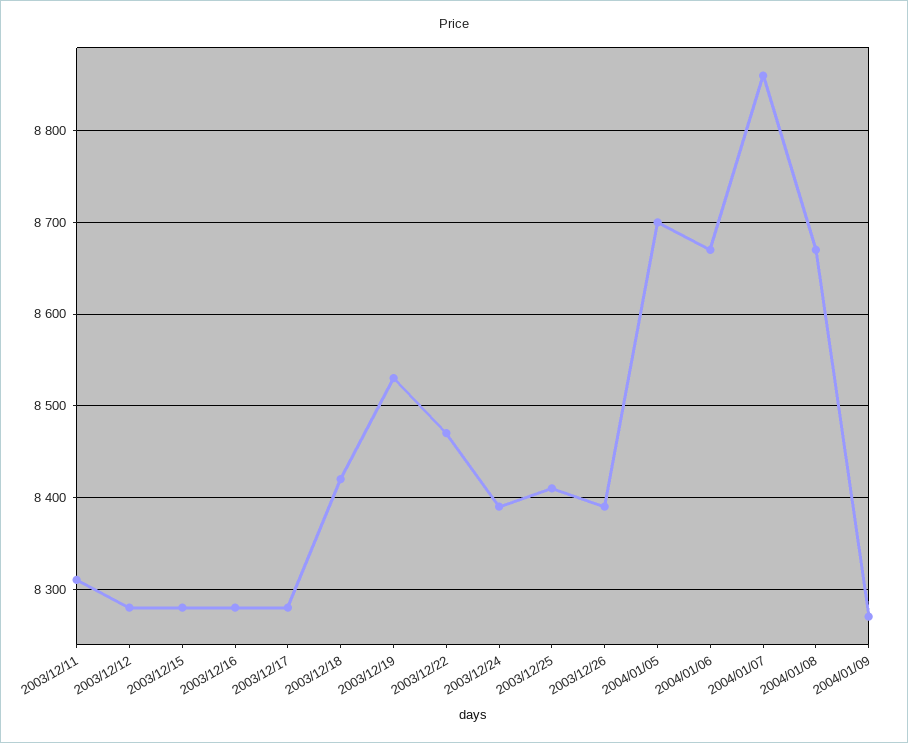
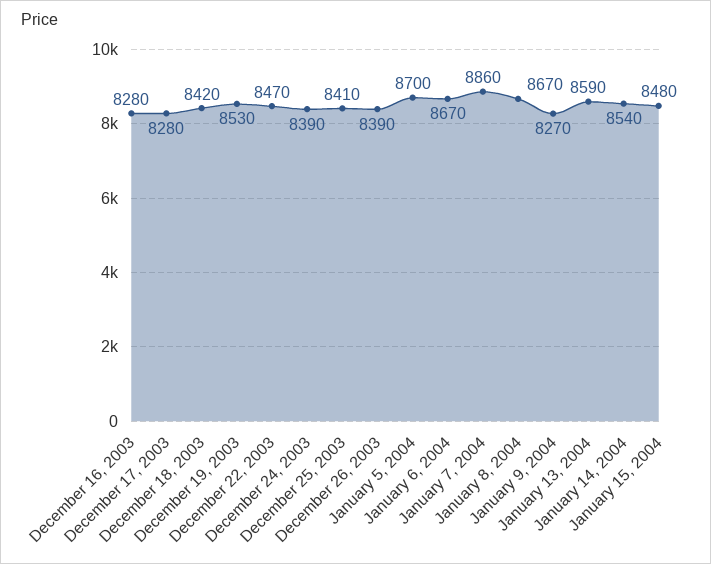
2003/12/11: 8310 -> none
2003/12/12: 8280 -> none
2003/12/15: 8280 -> none
January 13, 2004: none -> 8590
January 14, 2004: none -> 8540
January 15, 2004: none -> 8480

